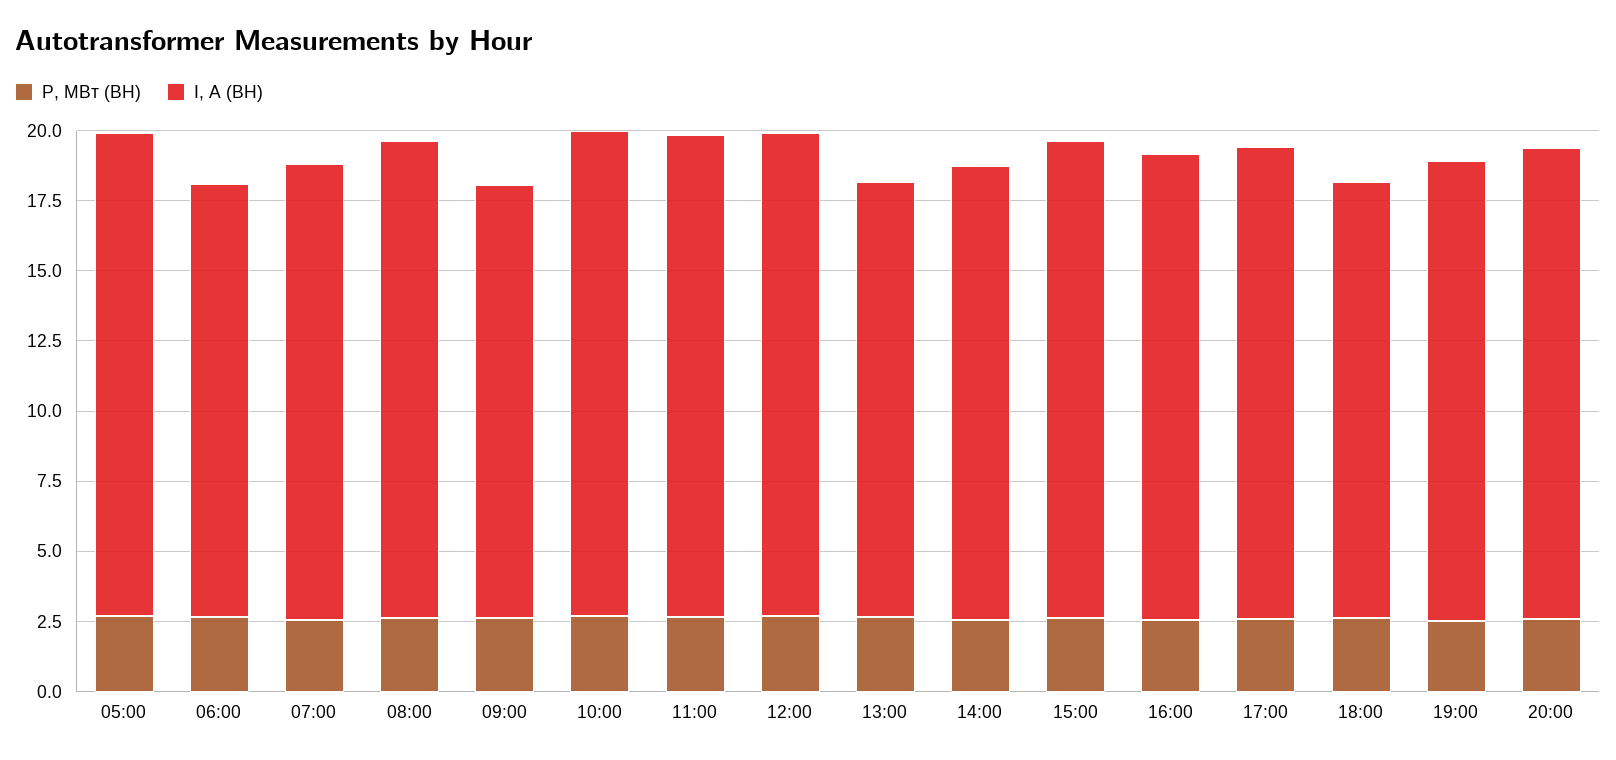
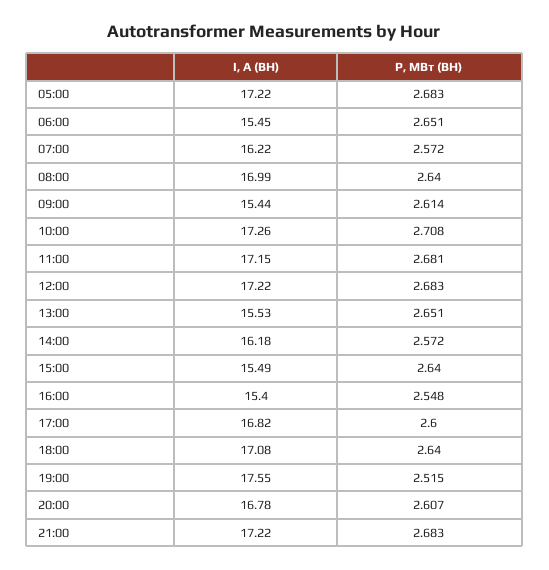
I, А (ВН), 15:00: 17 -> 15.49
I, А (ВН), 16:00: 16.5 -> 15.4
I, А (ВН), 18:00: 15.5 -> 17.08
I, А (ВН), 19:00: 16.5 -> 17.55
I, А (ВН), 21:00: none -> 17.22
P, МВт (ВН), 21:00: none -> 2.683

